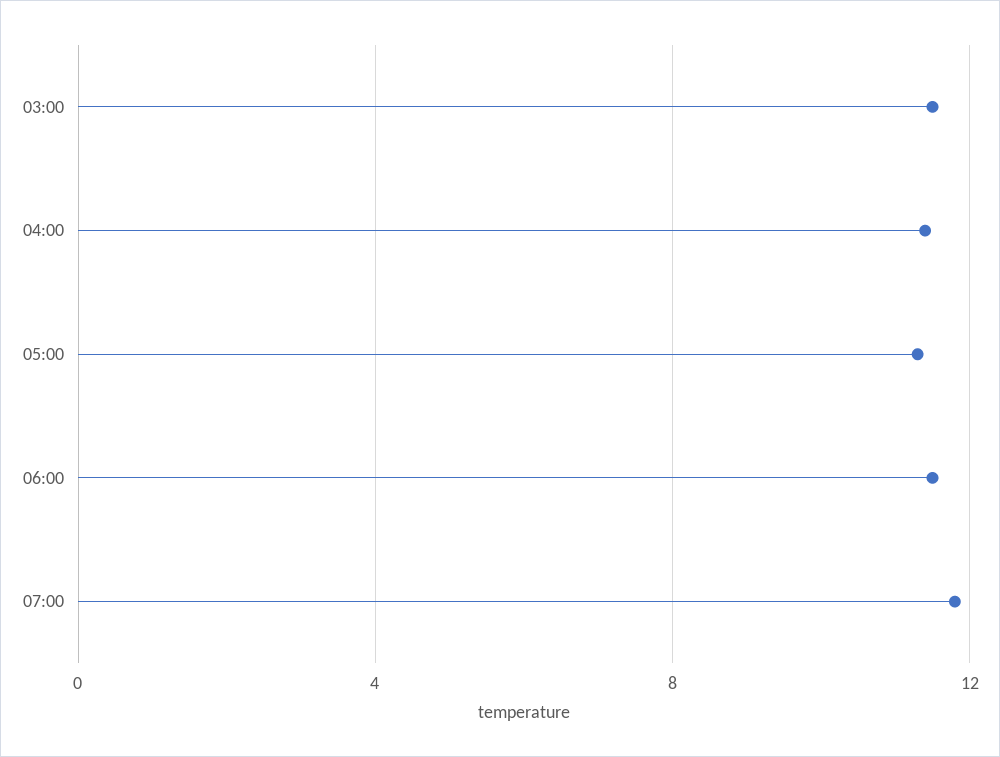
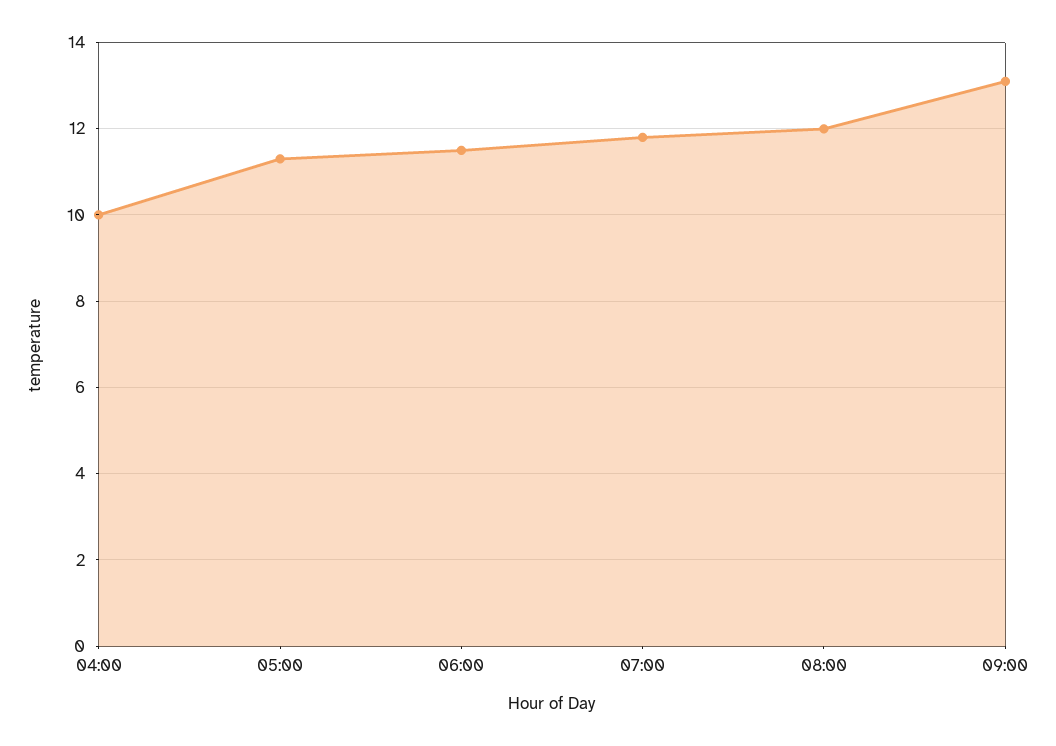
03:00: 11.5 -> none
04:00: 11.5 -> 10
08:00: none -> 12
09:00: none -> 13

